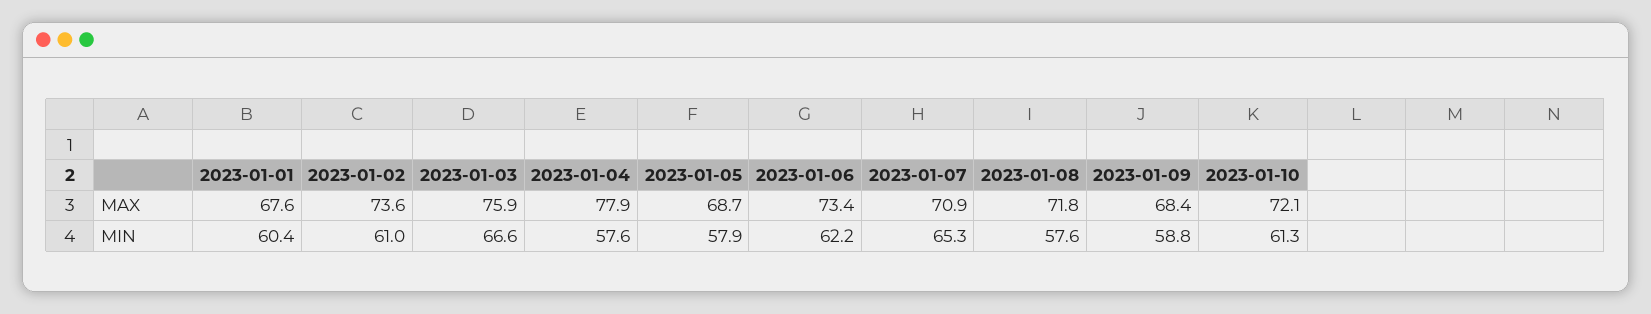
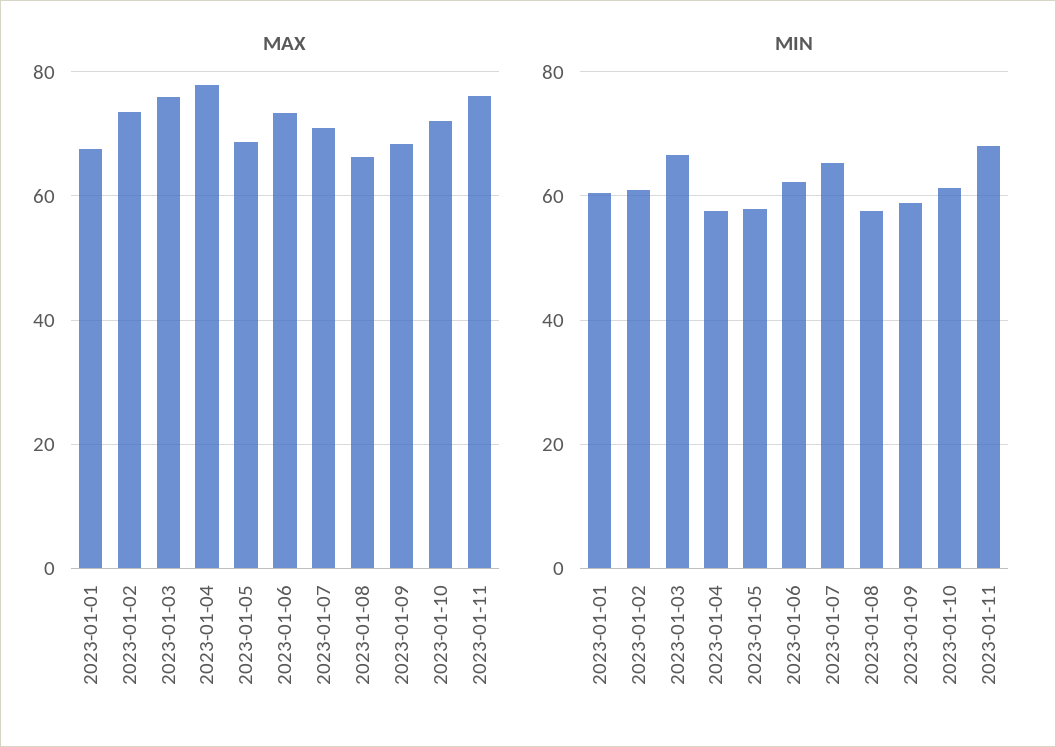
MAX, 2023-01-08: 71.8 -> 66
MAX, 2023-01-11: none -> 76
MIN, 2023-01-11: none -> 68

